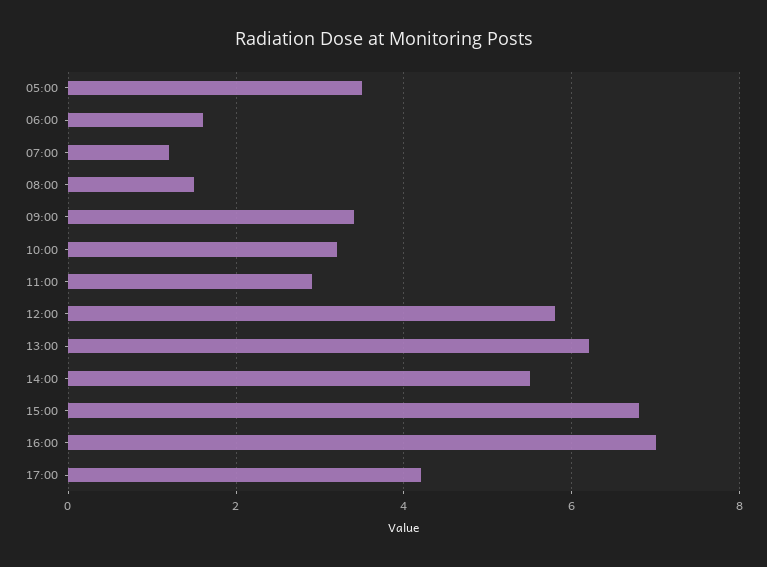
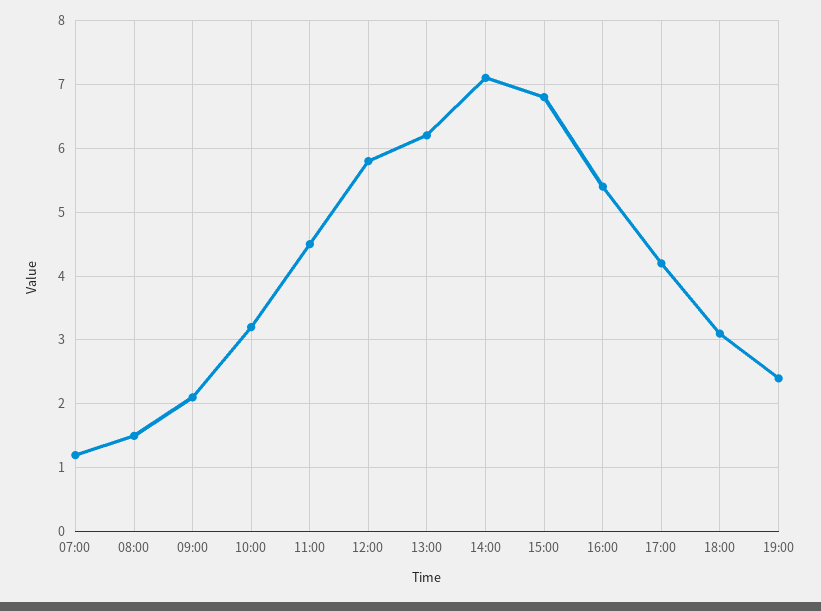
05:00: 3.5 -> none
06:00: 1.5 -> none
09:00: 3.5 -> 2.1
11:00: 3 -> 4.5
14:00: 5.5 -> 7.1
16:00: 7 -> 5.4
18:00: none -> 3.1
19:00: none -> 2.4

